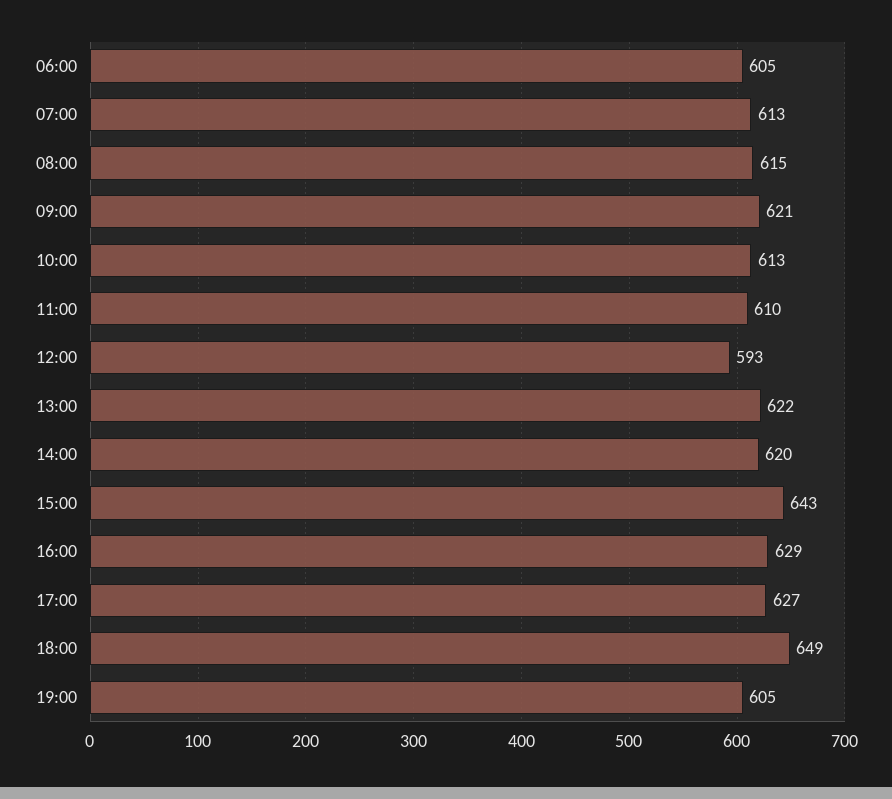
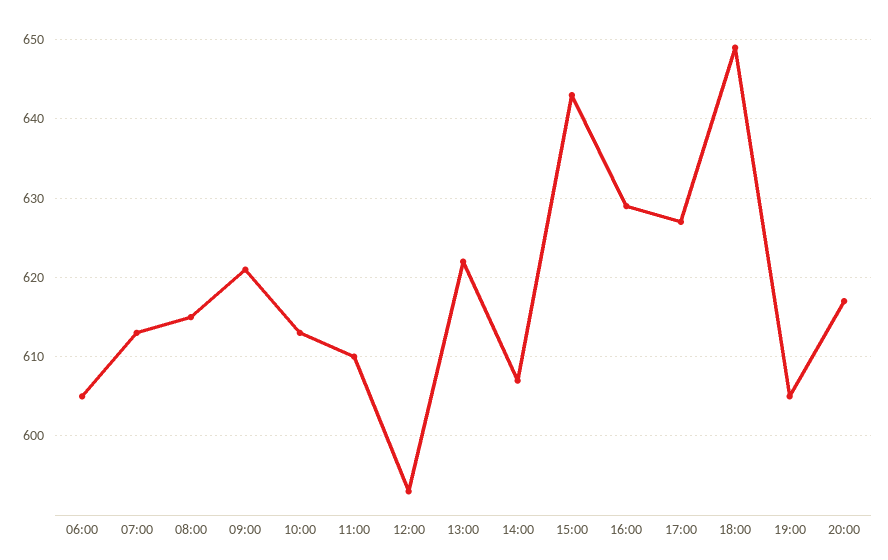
14:00: 620 -> 607
20:00: none -> 617

